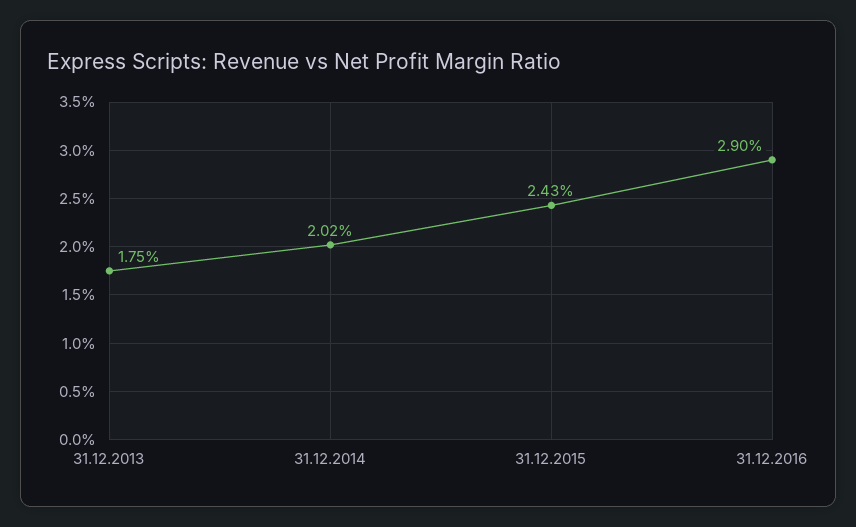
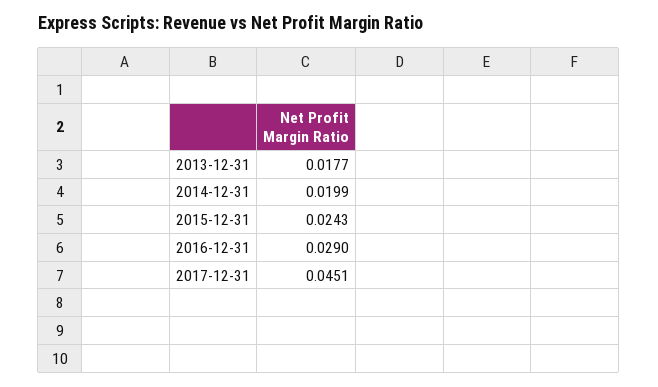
31.12.2013: 0.0175 -> 0.0177
31.12.2014: 0.0202 -> 0.0199
2017-12-31: none -> 0.0451

